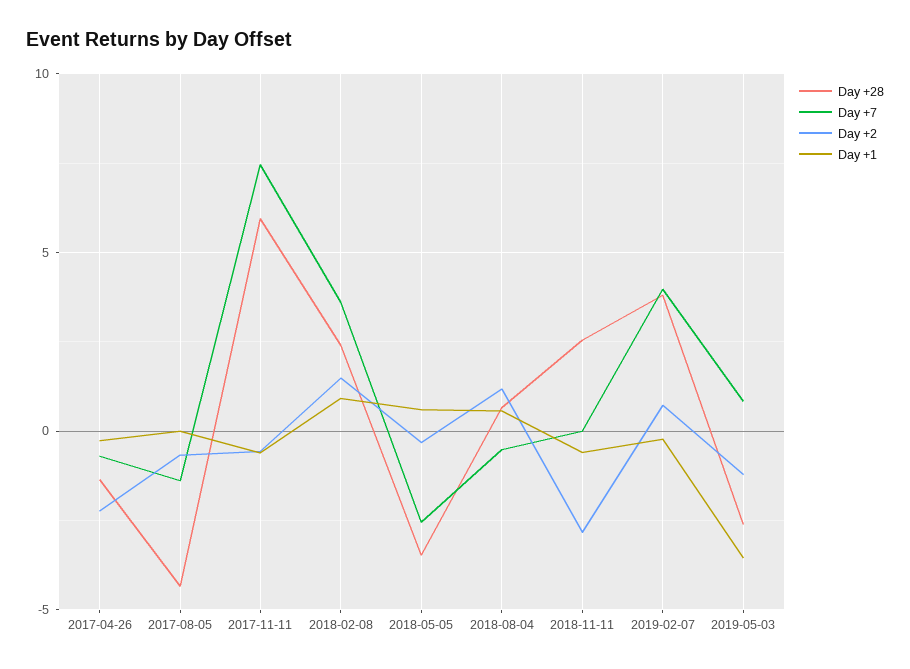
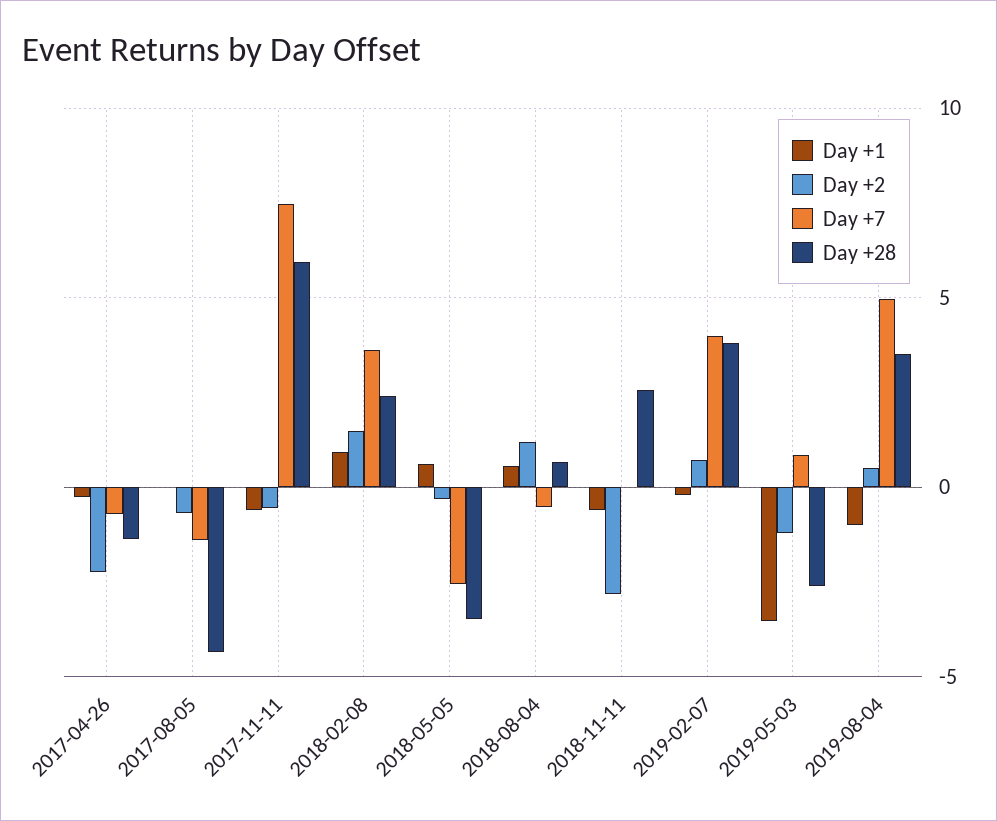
Day +1, 2019-08-04: none -> -1
Day +2, 2019-08-04: none -> 0.5
Day +7, 2019-08-04: none -> 5
Day +28, 2019-08-04: none -> 3.5

